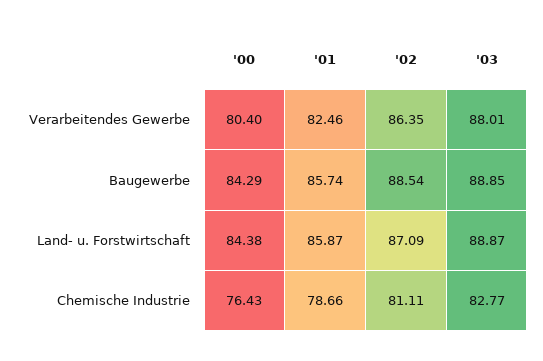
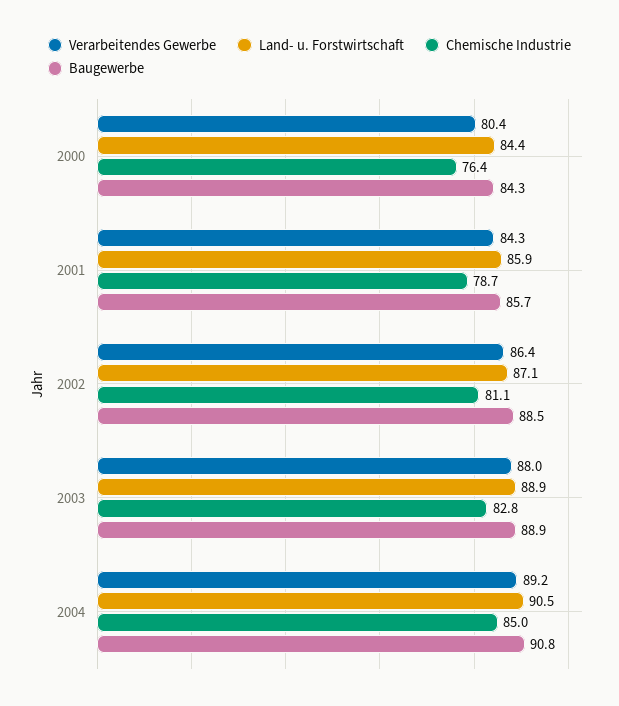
Verarbeitendes Gewerbe, '01: 82.46 -> 84.3
Verarbeitendes Gewerbe, 2004: none -> 89.2
Land- u. Forstwirtschaft, 2004: none -> 90.5
Chemische Industrie, 2004: none -> 85
Baugewerbe, 2004: none -> 90.8

